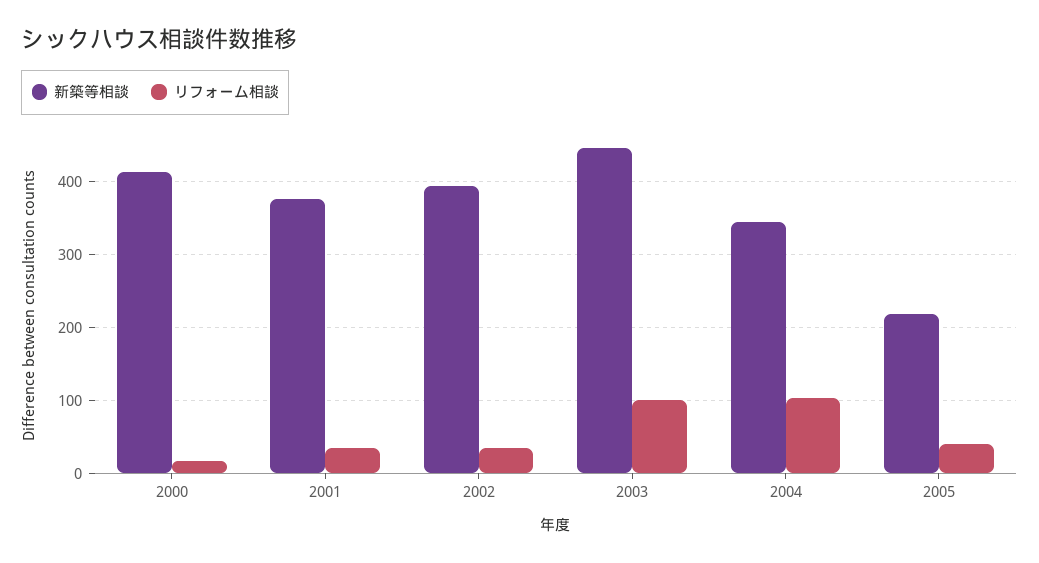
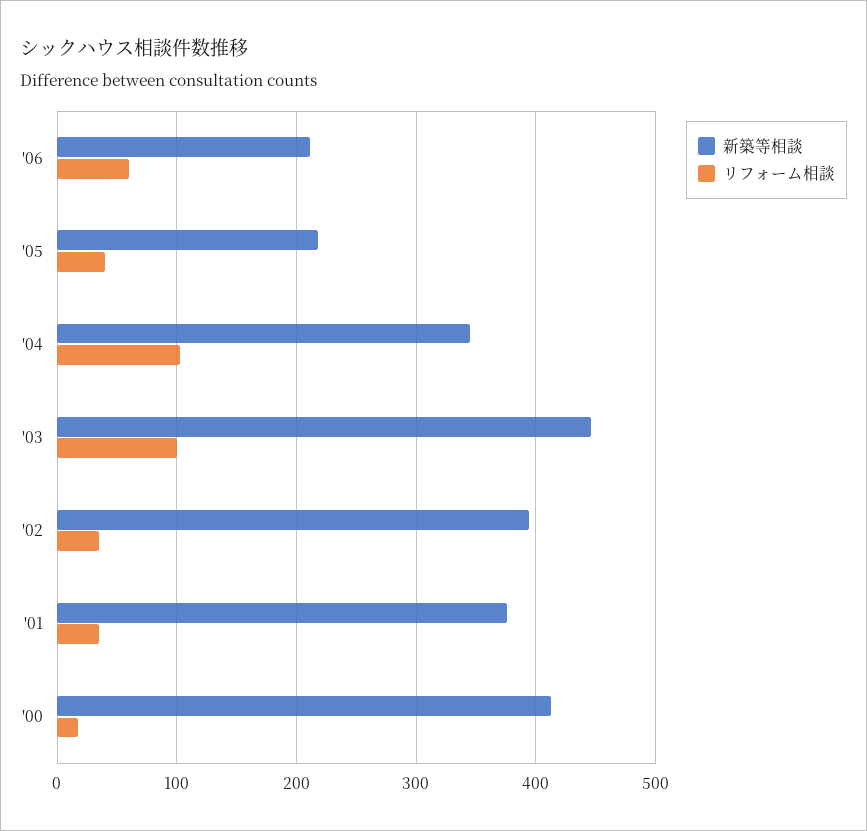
新築等相談, '06: none -> 210
リフォーム相談, '06: none -> 60

